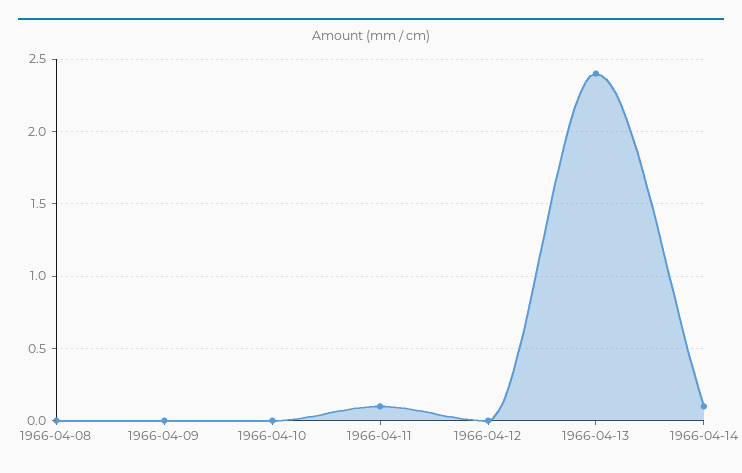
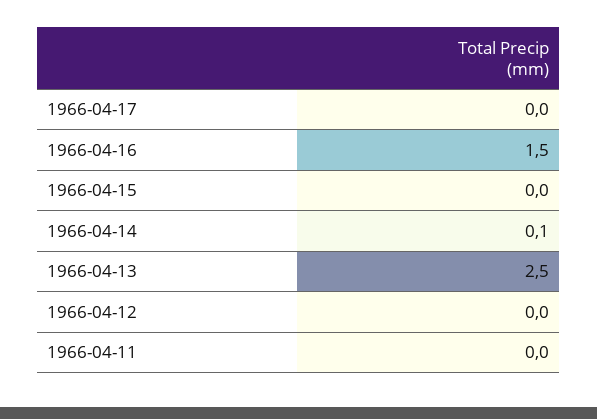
1966-04-08: 0 -> none
1966-04-09: 0 -> none
1966-04-10: 0 -> none
1966-04-11: 0.1 -> 0
1966-04-13: 2.4 -> 2.5
1966-04-17: none -> 0
1966-04-16: none -> 1.5
1966-04-15: none -> 0

